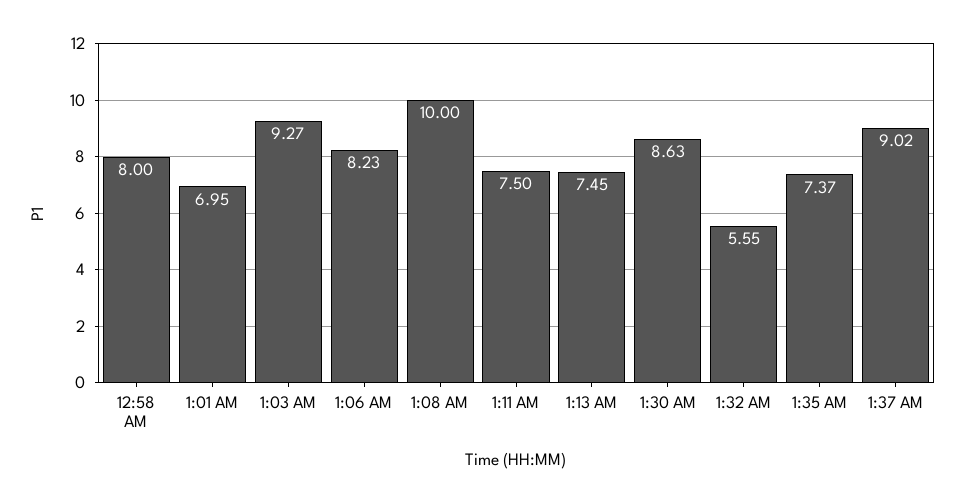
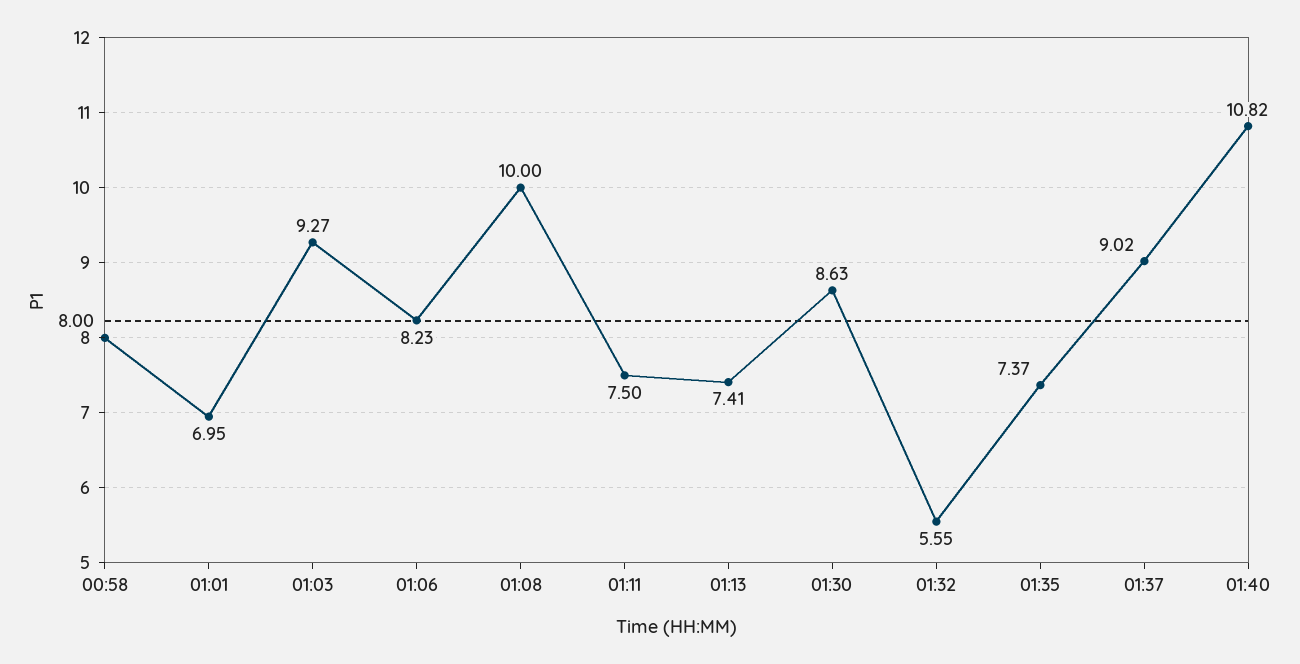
1:13 AM: 7.45 -> 7.41
01:40: none -> 10.82

